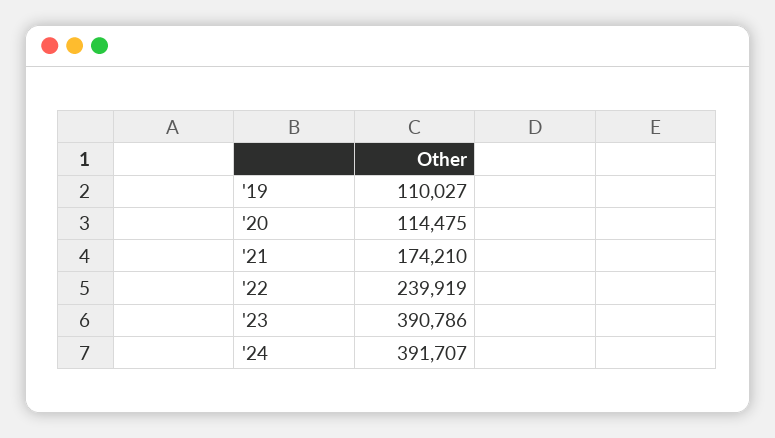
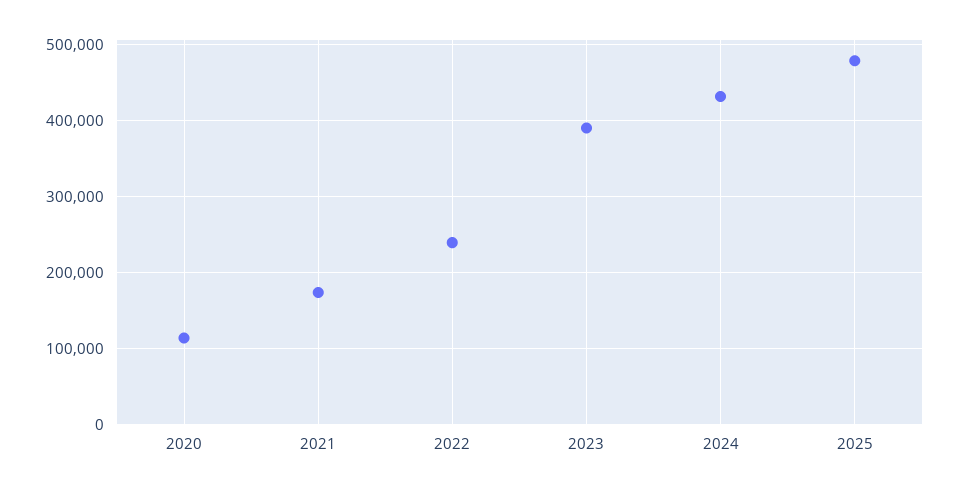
'19: 110027 -> none
'24: 391707 -> 430000
2025: none -> 480000

